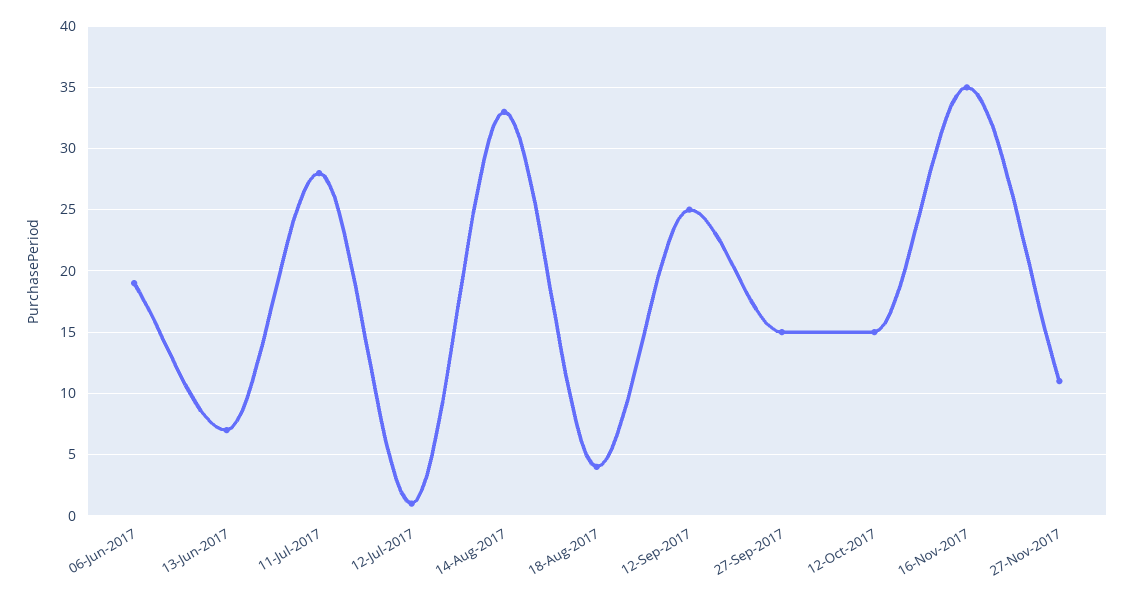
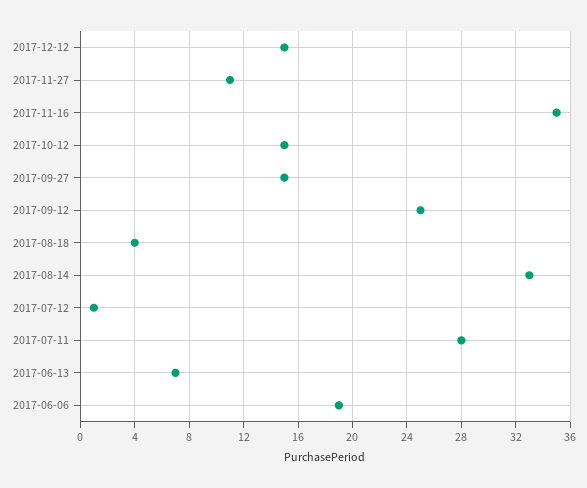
2017-12-12: none -> 15

